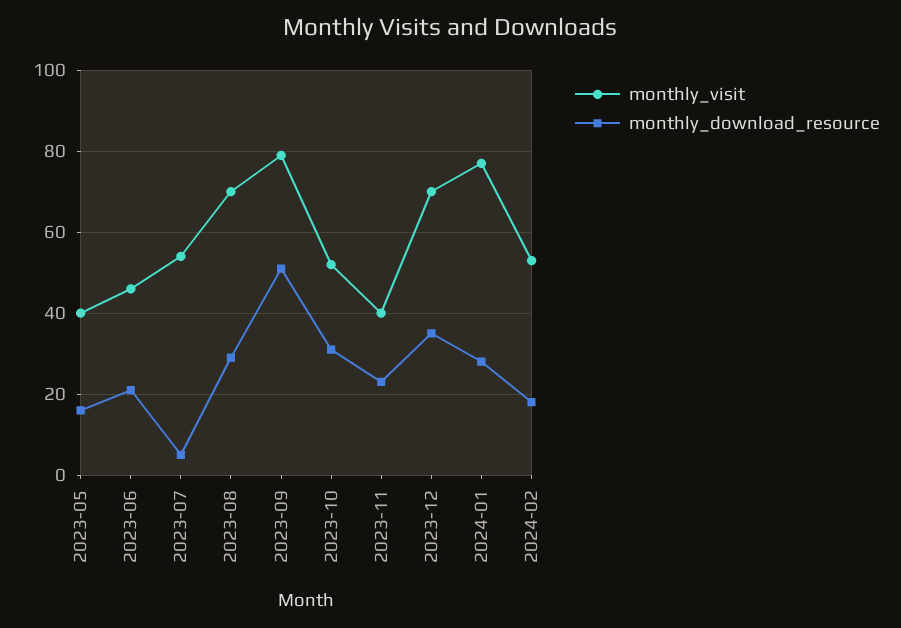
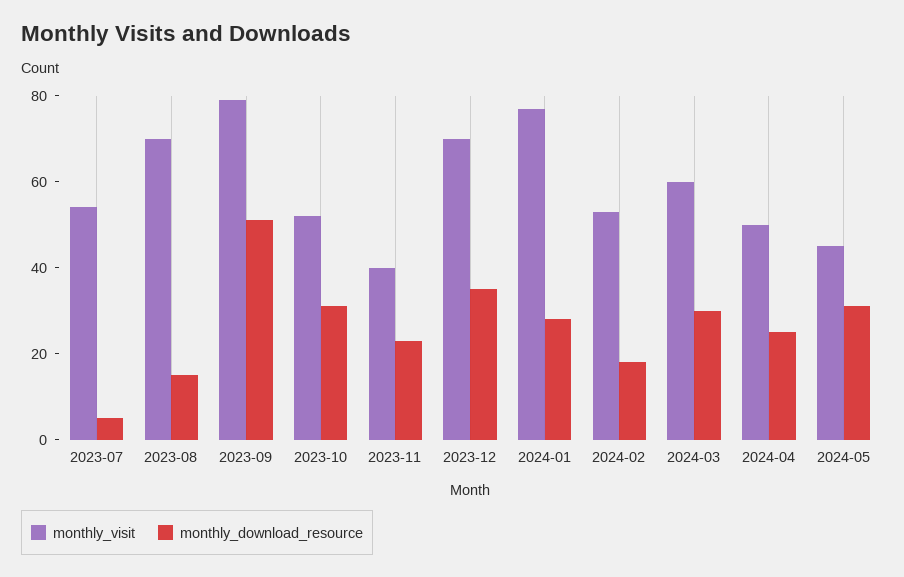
monthly_visit, 2023-05: 40 -> none
monthly_download_resource, 2023-05: 15 -> none
monthly_visit, 2023-06: 45 -> none
monthly_download_resource, 2023-06: 20 -> none
monthly_download_resource, 2023-08: 30 -> 15
monthly_visit, 2024-03: none -> 60
monthly_download_resource, 2024-03: none -> 30
monthly_visit, 2024-04: none -> 50
monthly_download_resource, 2024-04: none -> 25
monthly_visit, 2024-05: none -> 45
monthly_download_resource, 2024-05: none -> 30

